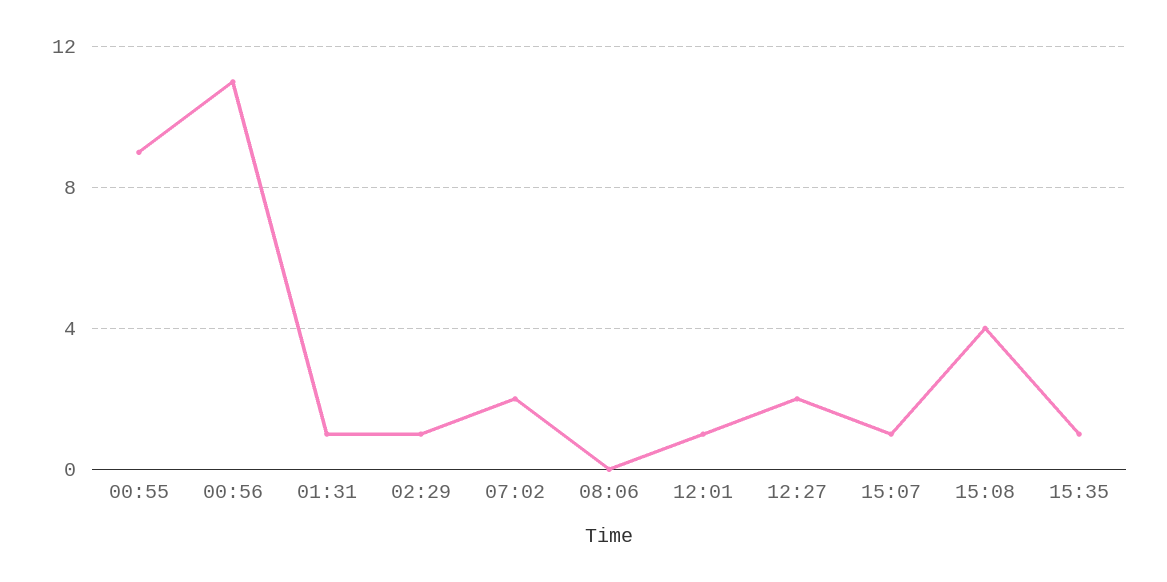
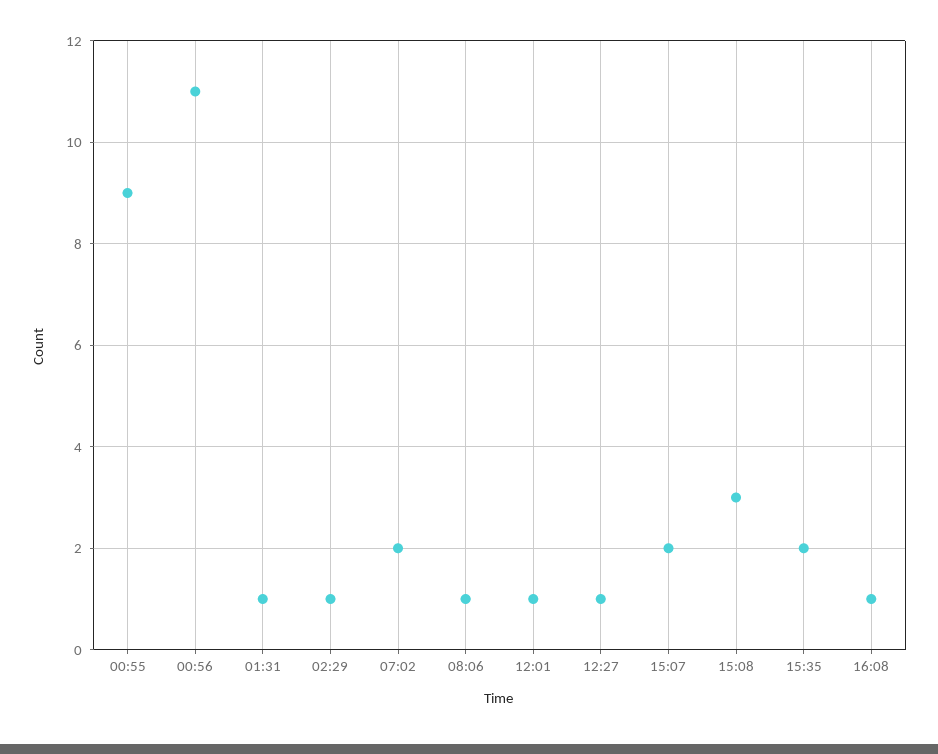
08:06: 0 -> 1
12:27: 2 -> 1
15:07: 1 -> 2
15:08: 4 -> 3
15:35: 1 -> 2
16:08: none -> 1

